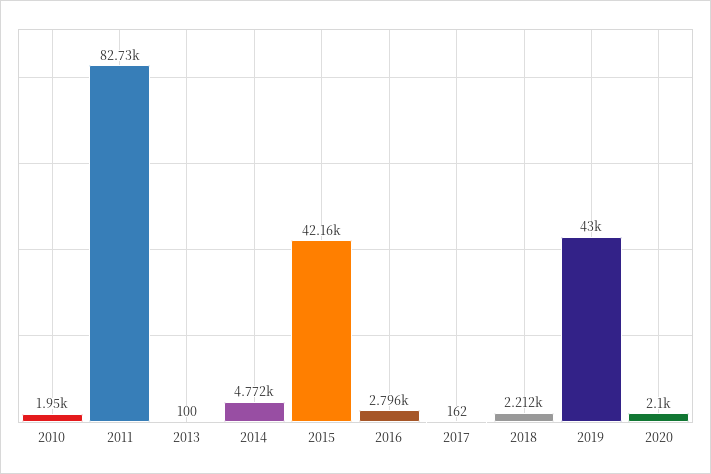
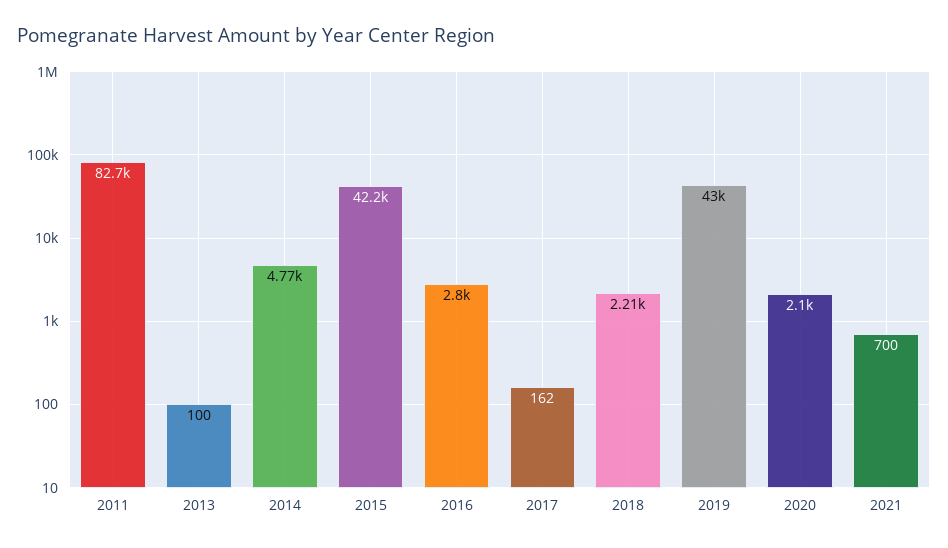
2010: 1950 -> none
2021: none -> 700

